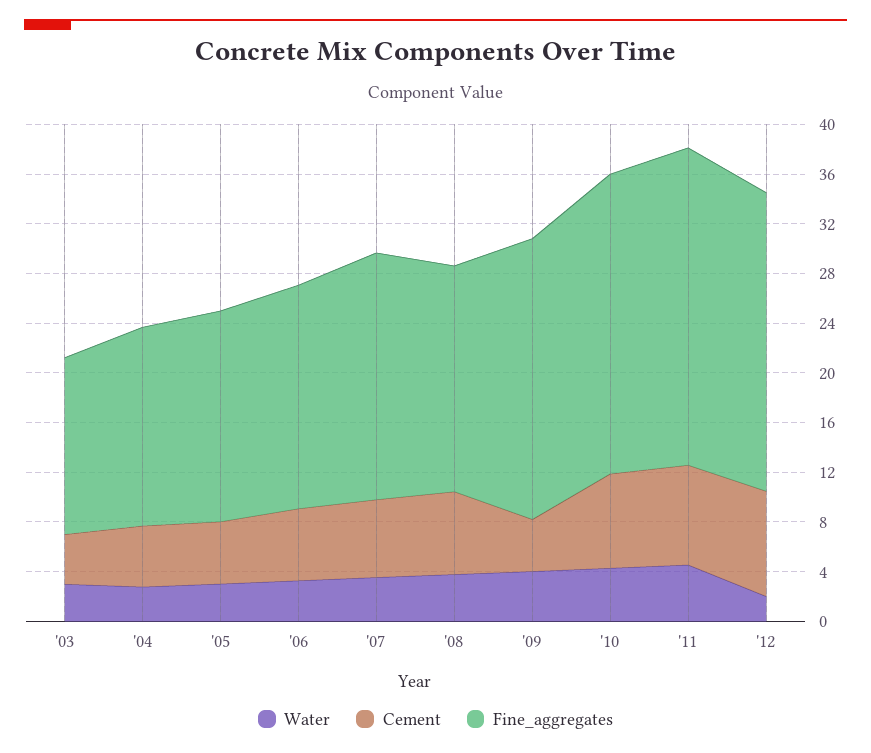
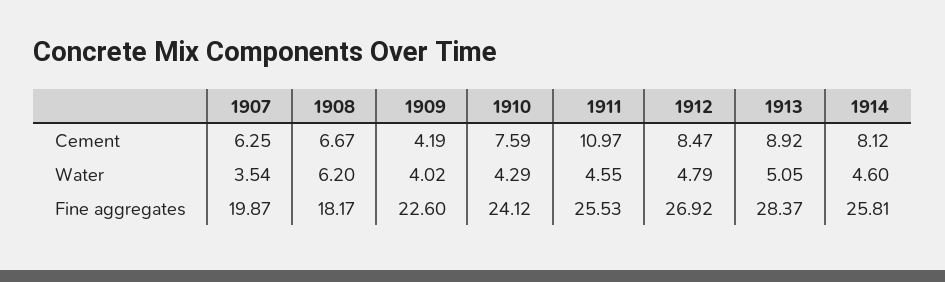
Water, '03: 3 -> none
Cement, '03: 4 -> none
Fine_aggregates, '03: 14 -> none
Water, '04: 3 -> none
Cement, '04: 5 -> none
Fine_aggregates, '04: 16 -> none
Water, '05: 3 -> none
Cement, '05: 5 -> none
Fine_aggregates, '05: 17 -> none
Water, '06: 3 -> none
Cement, '06: 6 -> none
Fine_aggregates, '06: 18 -> none
Water, '08: 4 -> 6.2
Cement, '11: 8 -> 10.97
Water, '12: 2 -> 4.79
Fine_aggregates, '12: 24 -> 26.92
Cement, 1913: none -> 8.92
Cement, 1914: none -> 8.12
Water, 1913: none -> 5.05
Water, 1914: none -> 4.6
Fine_aggregates, 1913: none -> 28.37
Fine_aggregates, 1914: none -> 25.81

